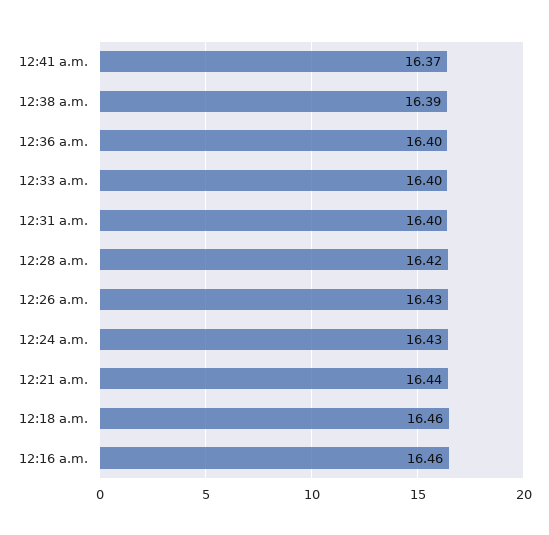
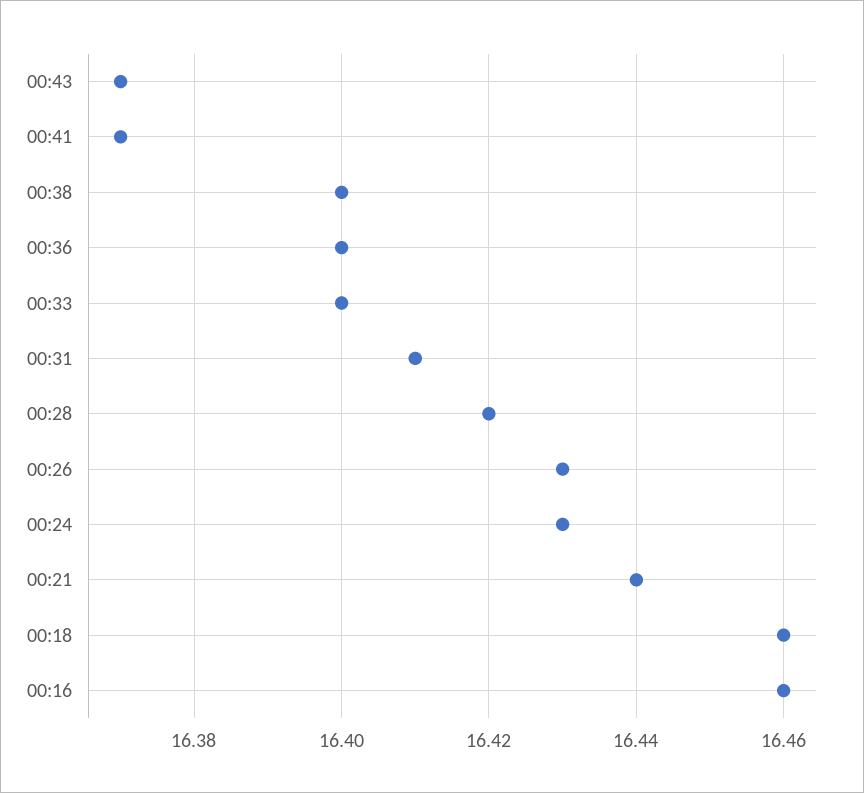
12:38 a.m.: 16.39 -> 16.4
12:31 a.m.: 16.4 -> 16.41
00:43: none -> 16.37

